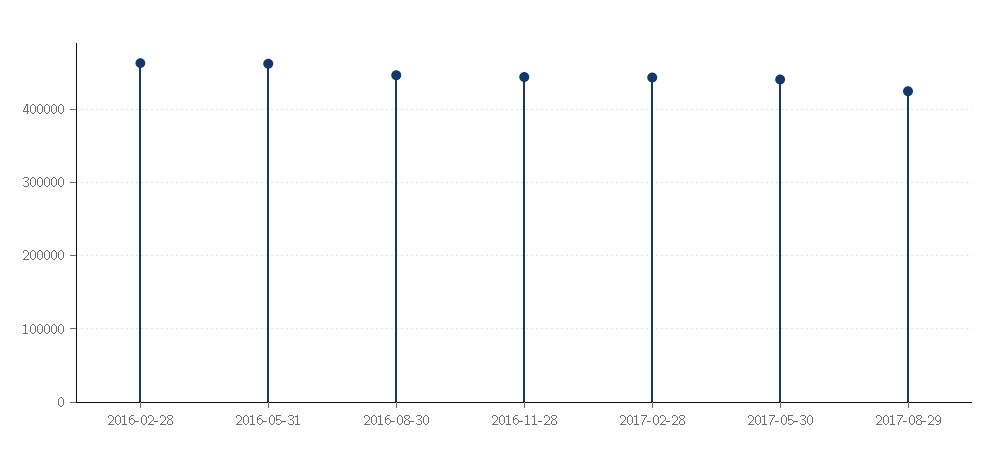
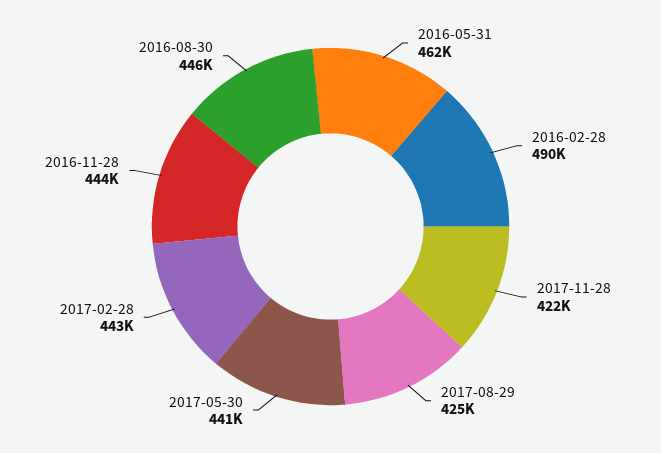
2016-02-28: 460000 -> 490000
2017-11-28: none -> 422000

